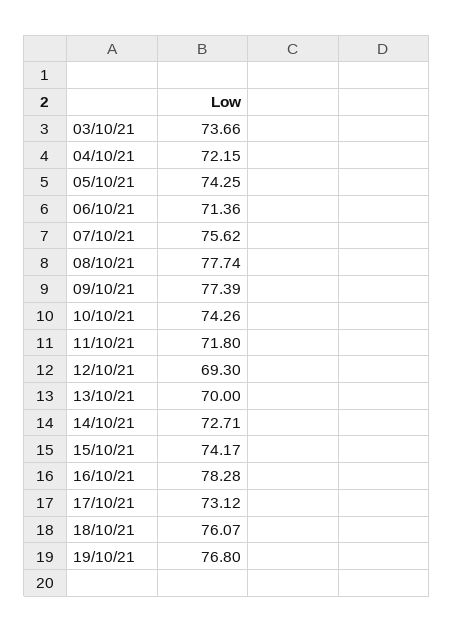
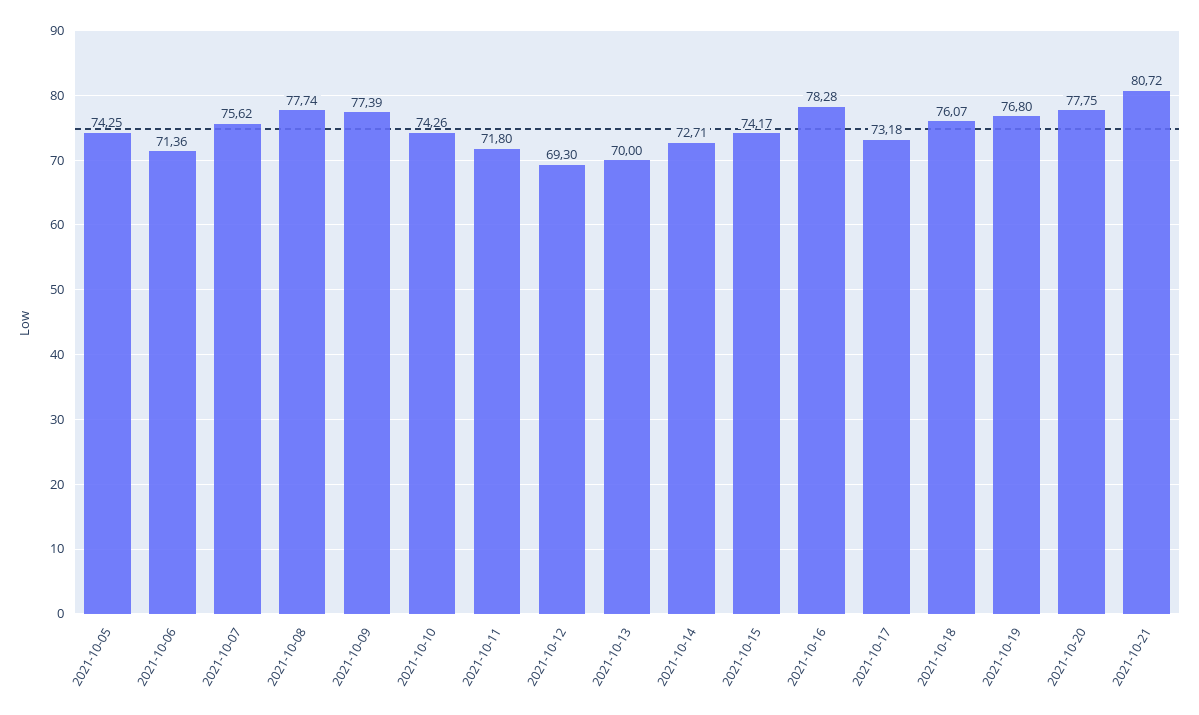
03/10/21: 73.66 -> none
04/10/21: 72.15 -> none
17/10/21: 73.12 -> 73.18
2021-10-20: none -> 77.75
2021-10-21: none -> 80.72

